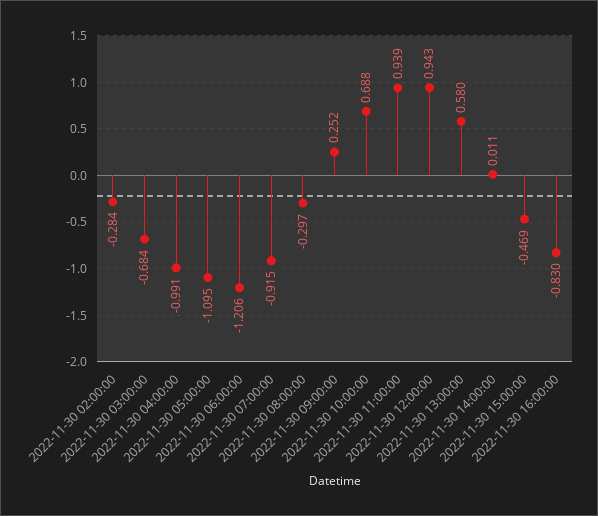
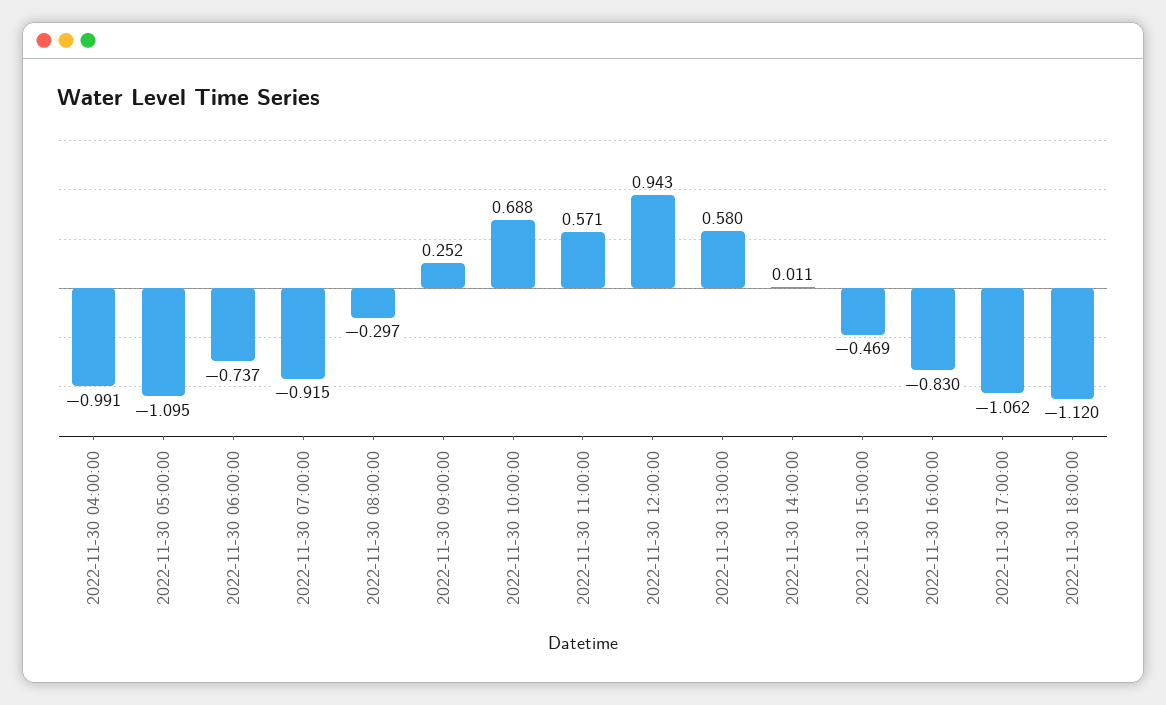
2022-11-30 02:00:00: -0.284 -> none
2022-11-30 03:00:00: -0.684 -> none
2022-11-30 06:00:00: -1.206 -> -0.737
2022-11-30 11:00:00: 0.939 -> 0.571
2022-11-30 17:00:00: none -> -1.062
2022-11-30 18:00:00: none -> -1.12

